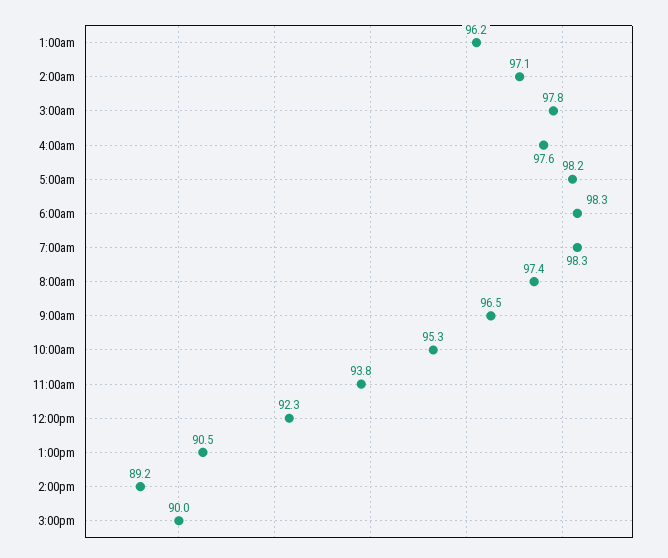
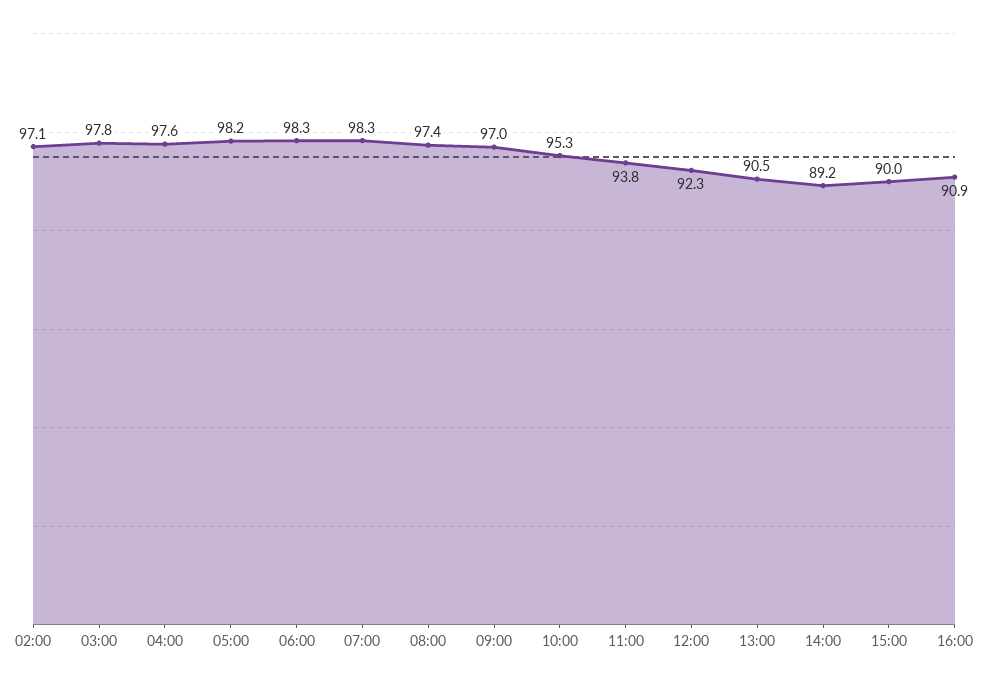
1:00am: 96.2 -> none
9:00am: 96.5 -> 97
16:00: none -> 90.9

